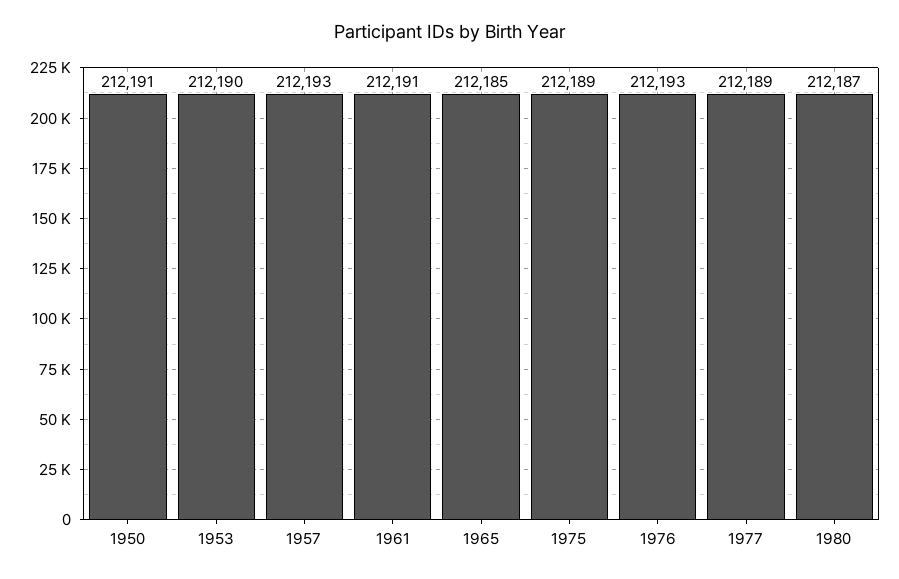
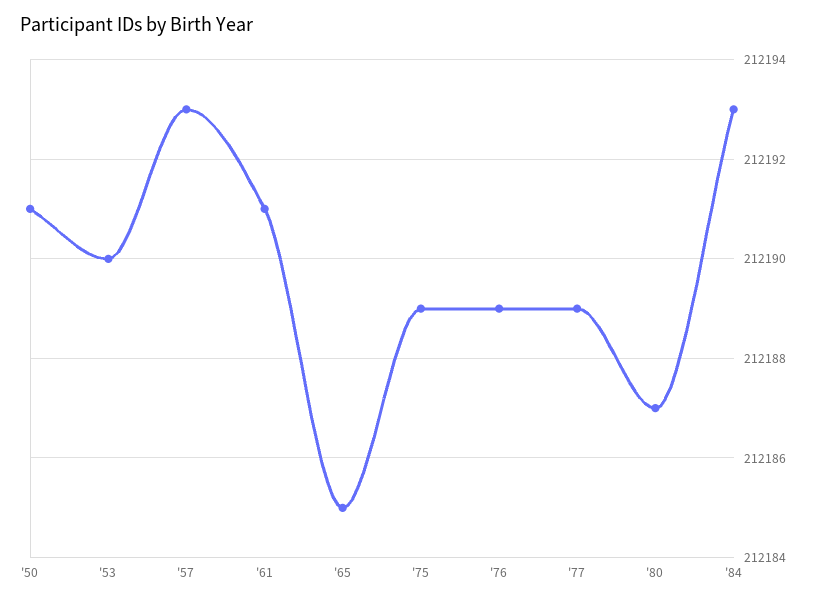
1976: 212193 -> 212189
'84: none -> 212193

